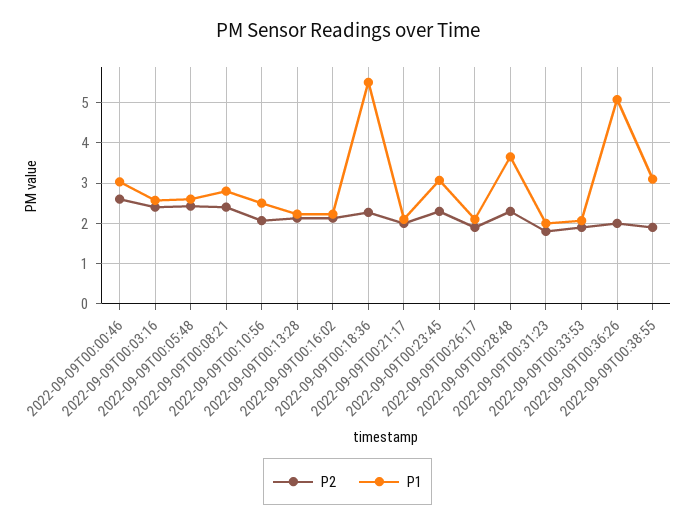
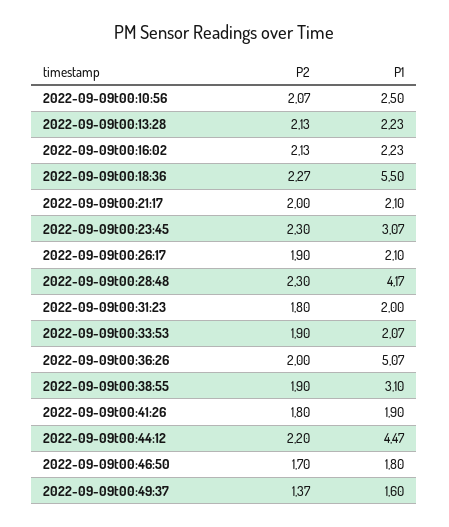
P2, 2022-09-09T00:00:46: 2.6 -> none
P1, 2022-09-09T00:00:46: 3 -> none
P2, 2022-09-09T00:03:16: 2.4 -> none
P1, 2022-09-09T00:03:16: 2.6 -> none
P2, 2022-09-09T00:05:48: 2.4 -> none
P1, 2022-09-09T00:05:48: 2.6 -> none
P2, 2022-09-09T00:08:21: 2.4 -> none
P1, 2022-09-09T00:08:21: 2.8 -> none
P1, 2022-09-09T00:28:48: 3.6 -> 4.17
P2, 2022-09-09t00:41:26: none -> 1.8
P1, 2022-09-09t00:41:26: none -> 1.9
P2, 2022-09-09t00:44:12: none -> 2.2
P1, 2022-09-09t00:44:12: none -> 4.47
P2, 2022-09-09t00:46:50: none -> 1.7
P1, 2022-09-09t00:46:50: none -> 1.8
P2, 2022-09-09t00:49:37: none -> 1.37
P1, 2022-09-09t00:49:37: none -> 1.6

